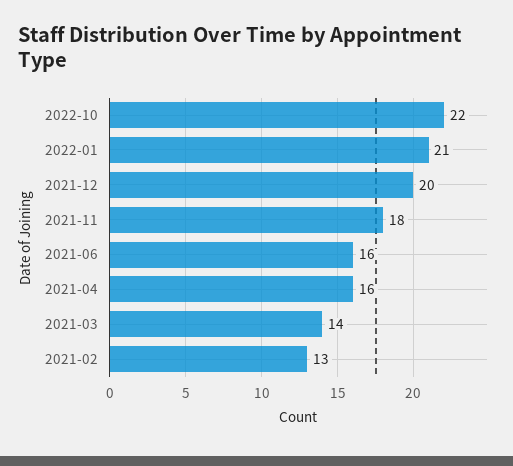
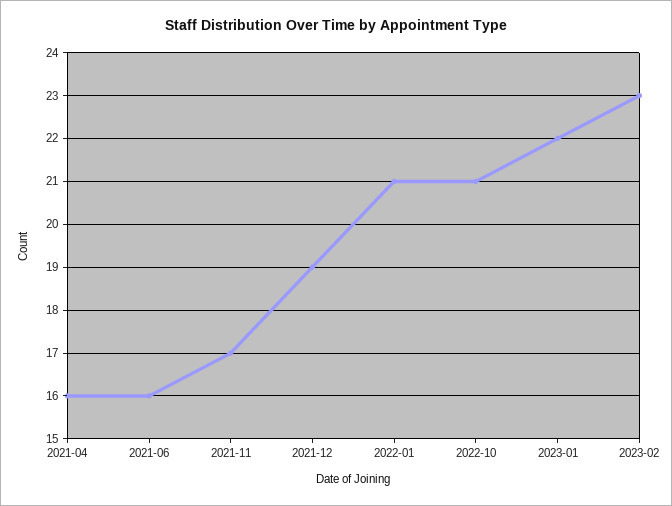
2022-10: 22 -> 21
2021-12: 20 -> 19
2021-11: 18 -> 17
2021-03: 14 -> none
2021-02: 13 -> none
2023-01: none -> 22
2023-02: none -> 23

